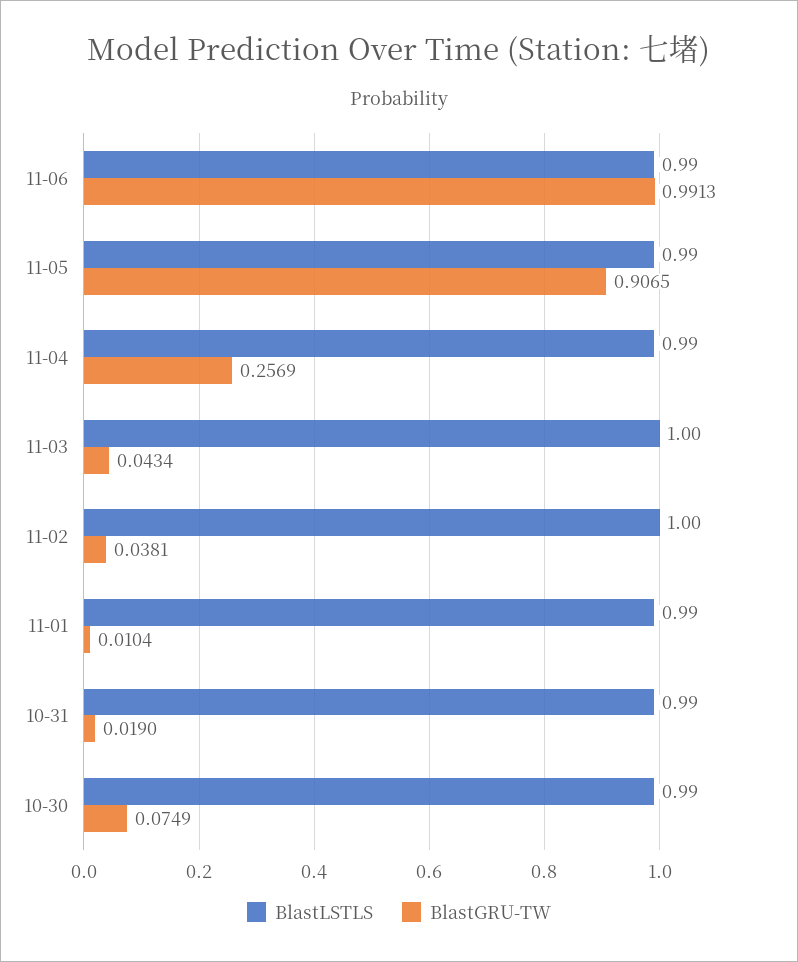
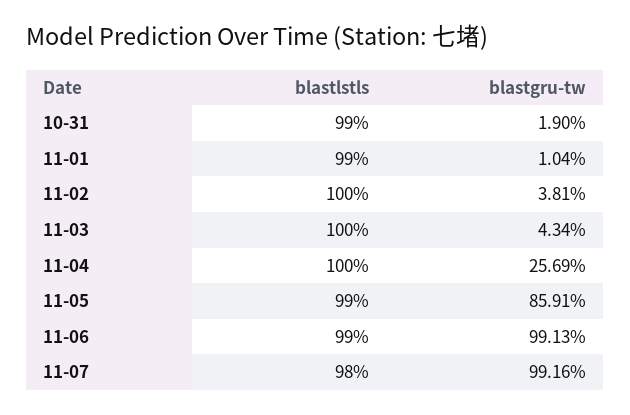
BlastGRU-TW, 11-05: 0.9065 -> 0.8591
BlastLSTLS, 11-04: 0.99 -> 1
BlastLSTLS, 10-30: 0.99 -> none
BlastGRU-TW, 10-30: 0.0749 -> none
BlastLSTLS, 11-07: none -> 0.98
BlastGRU-TW, 11-07: none -> 0.9916

